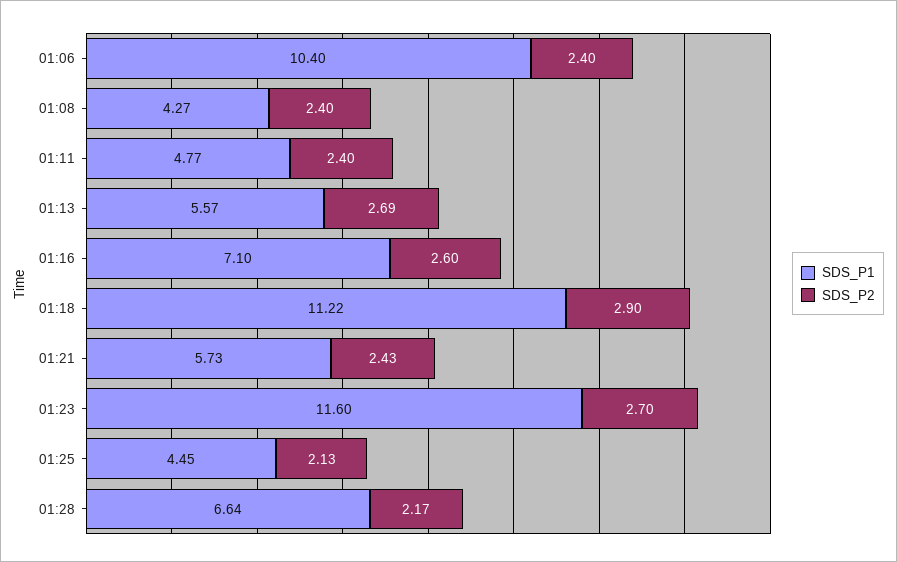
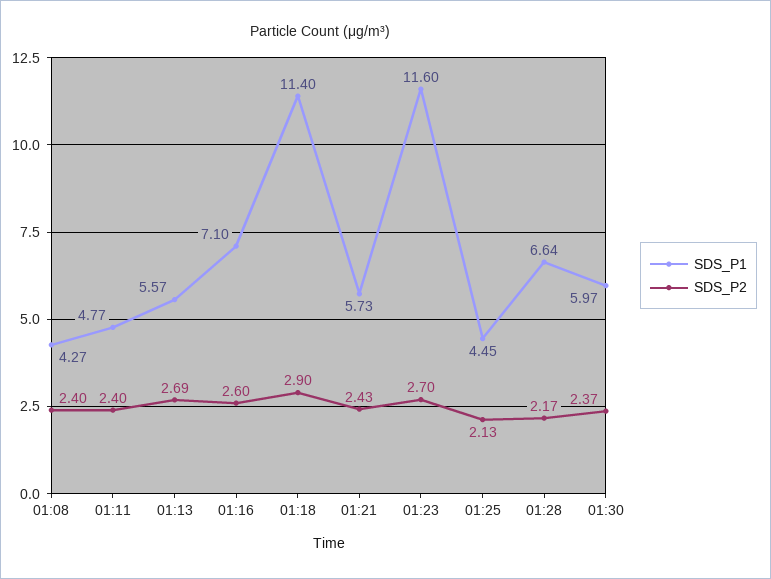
SDS_P1, 01:06: 10.4 -> none
SDS_P2, 01:06: 2.4 -> none
SDS_P1, 01:18: 11.22 -> 11.4
SDS_P1, 01:30: none -> 5.97
SDS_P2, 01:30: none -> 2.37

